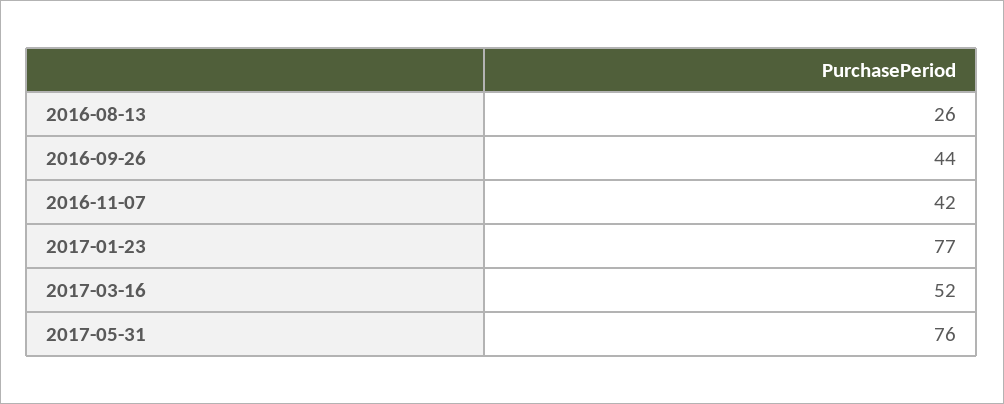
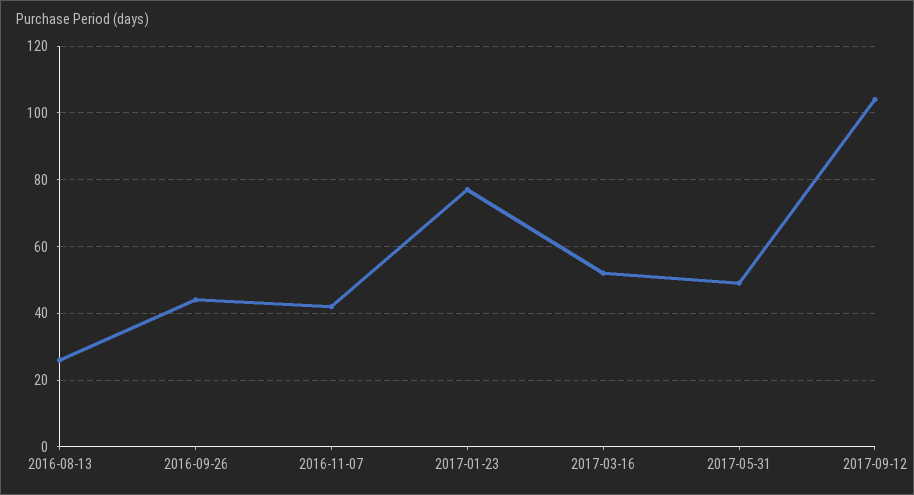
2017-05-31: 76 -> 50
2017-09-12: none -> 105

